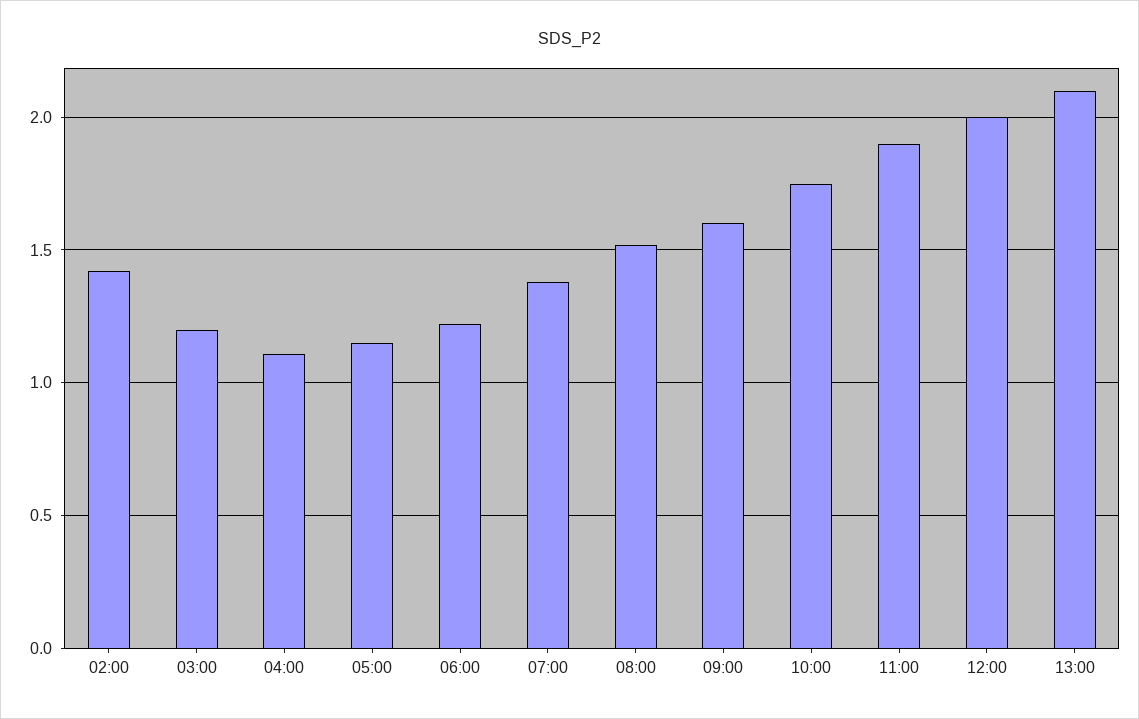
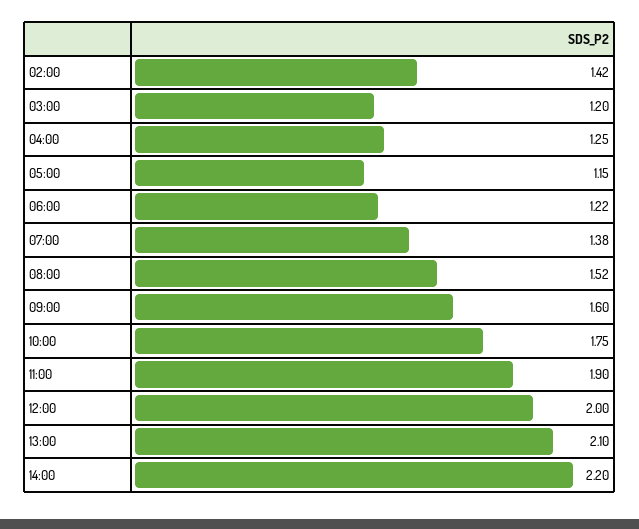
04:00: 1.1 -> 1.25
14:00: none -> 2.2

